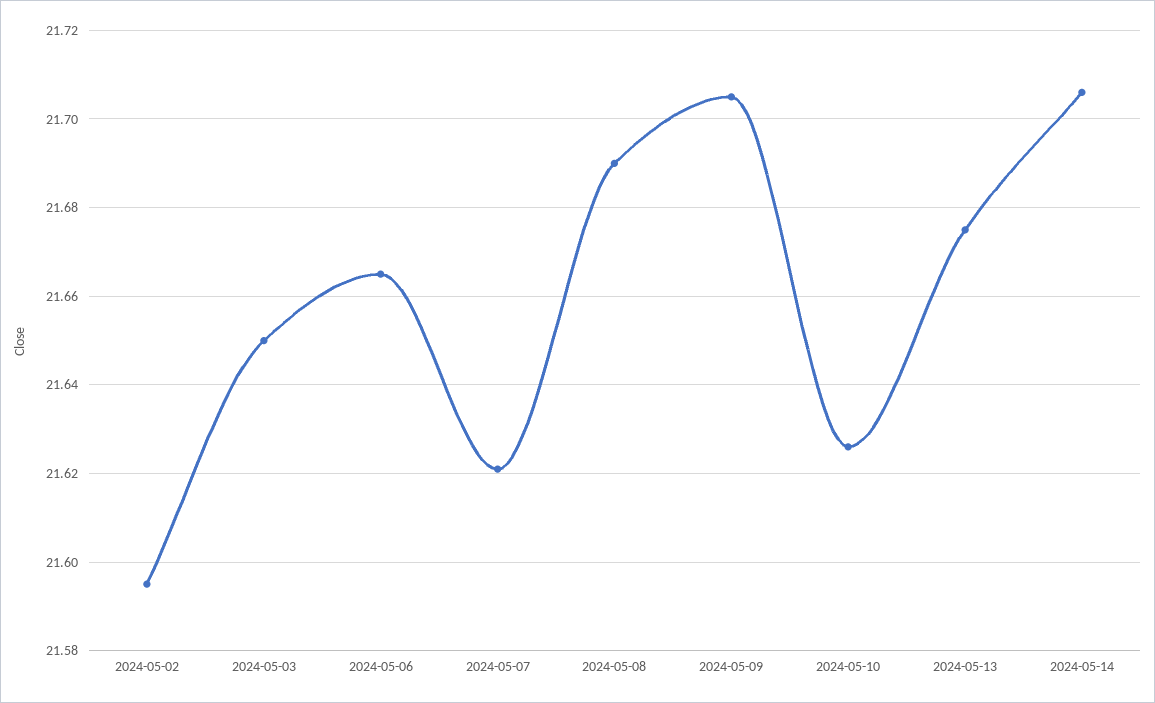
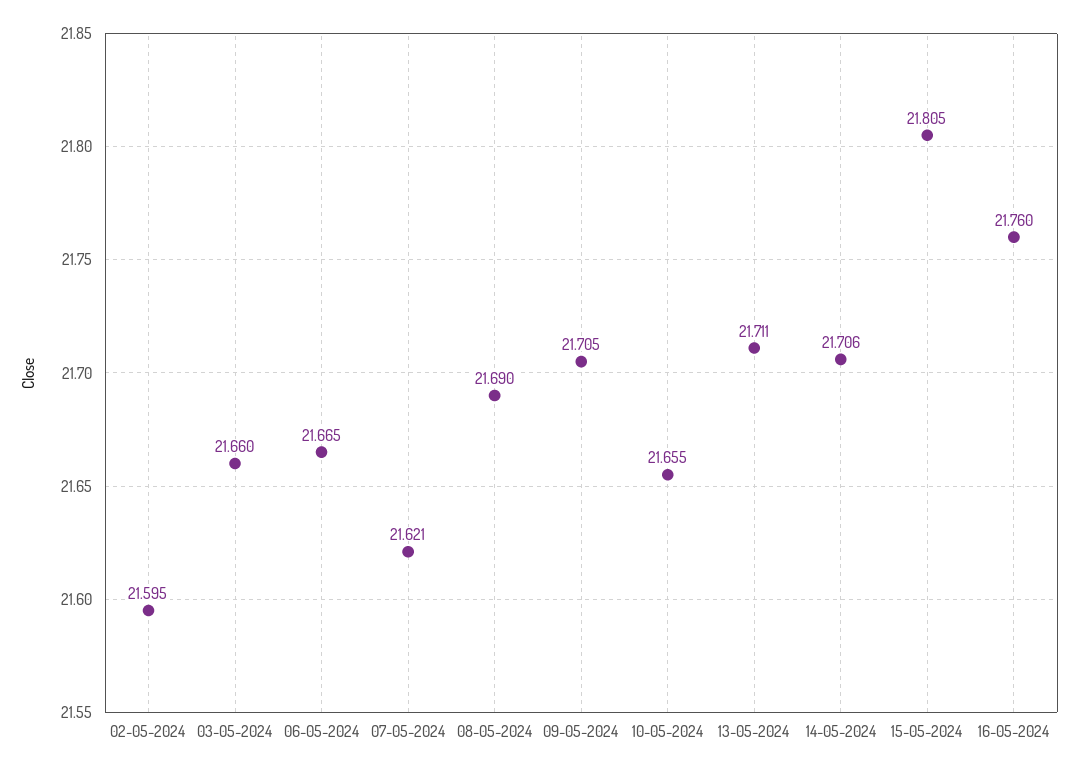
2024-05-03: 21.65 -> 21.66
2024-05-10: 21.625 -> 21.655
2024-05-13: 21.675 -> 21.711
15-05-2024: none -> 21.805
16-05-2024: none -> 21.76

